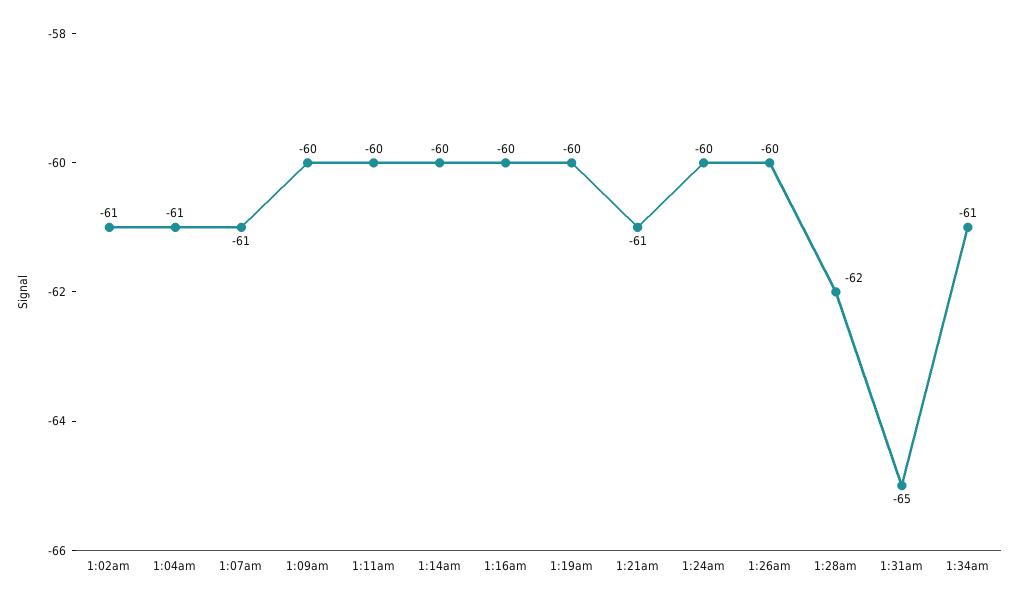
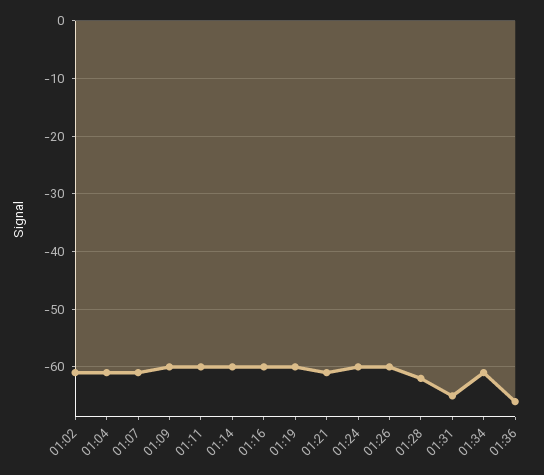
01:36: none -> -65

